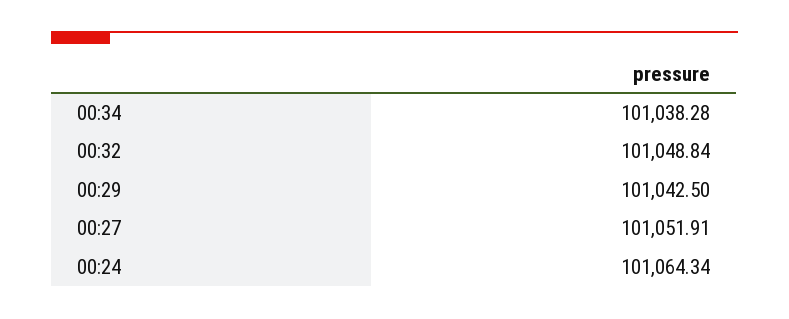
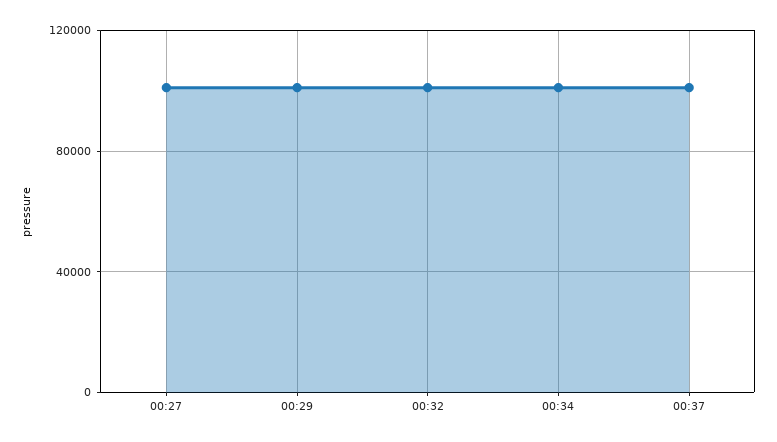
00:24: 101064.34 -> none
00:37: none -> 100000

